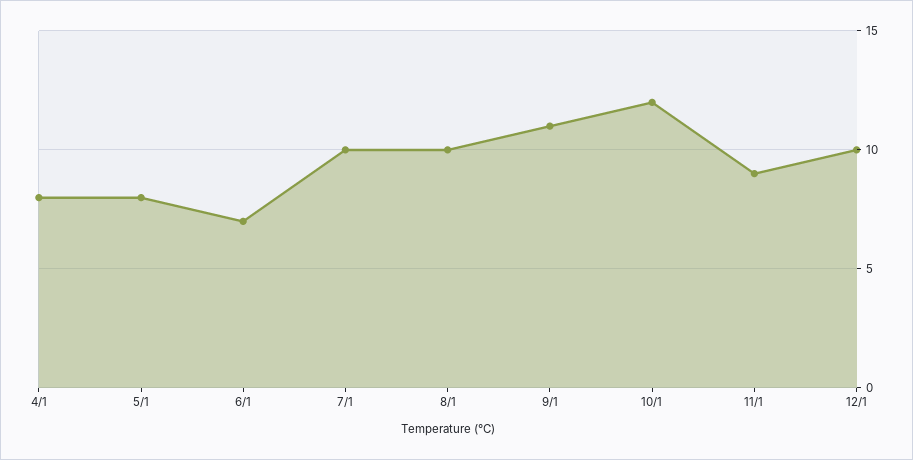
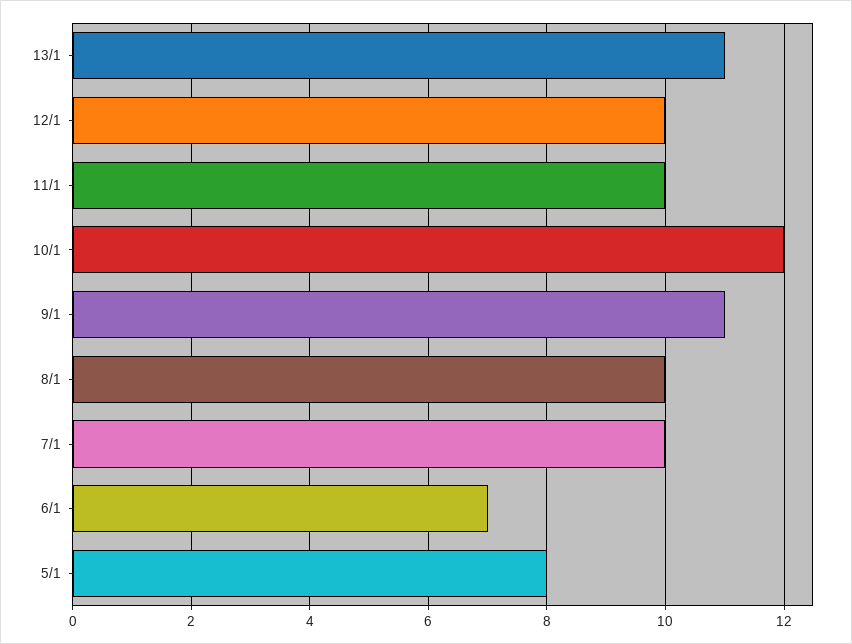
4/1: 8 -> none
11/1: 9 -> 10
13/1: none -> 11

